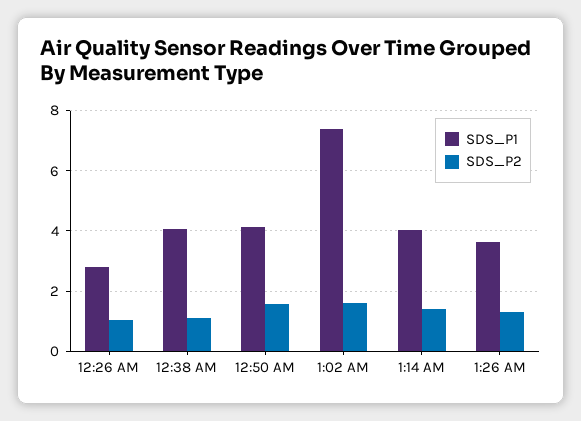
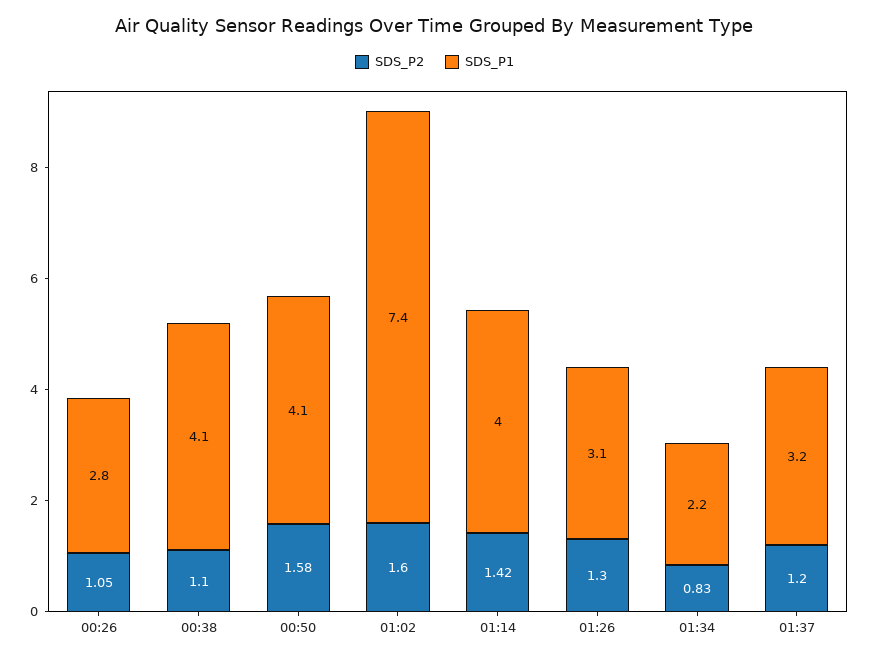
SDS_P1, 1:26 AM: 3.6 -> 3.1
SDS_P2, 01:34: none -> 0.83
SDS_P1, 01:34: none -> 2.2
SDS_P2, 01:37: none -> 1.2
SDS_P1, 01:37: none -> 3.2

